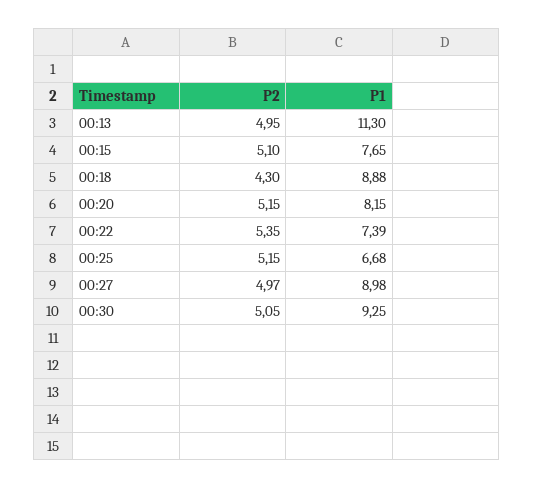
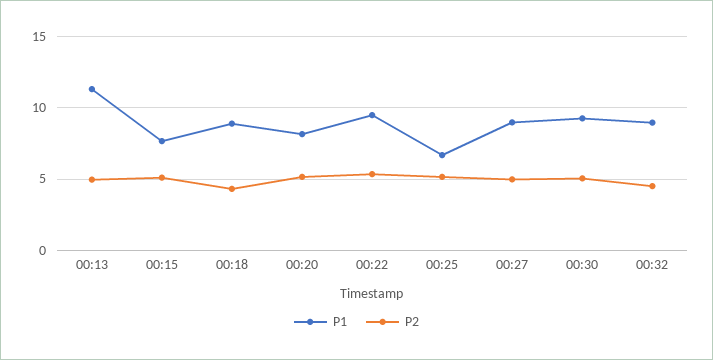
P1, 00:22: 7.39 -> 9.5
P1, 00:32: none -> 9
P2, 00:32: none -> 4.5

